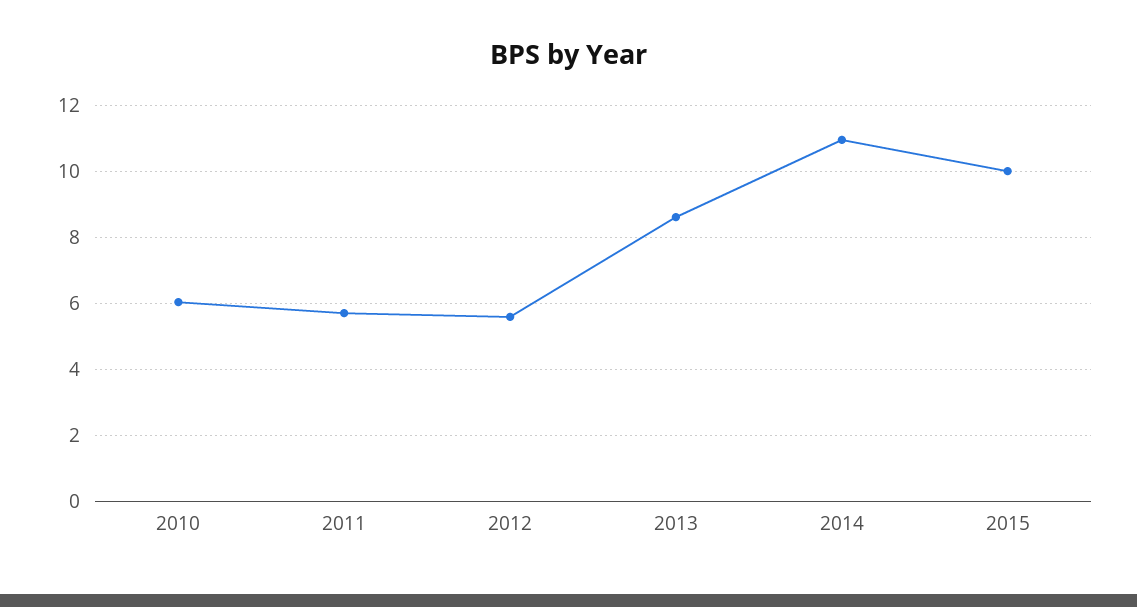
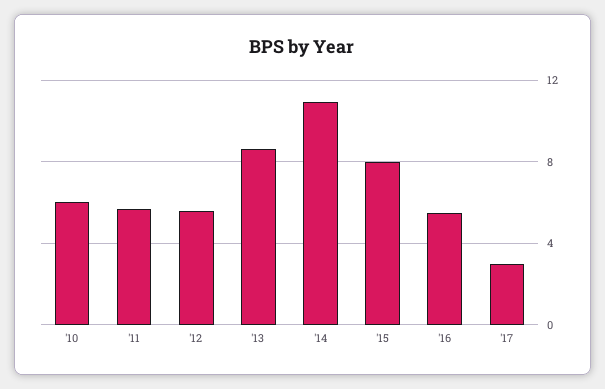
2015: 10 -> 8
'16: none -> 5.5
'17: none -> 3

